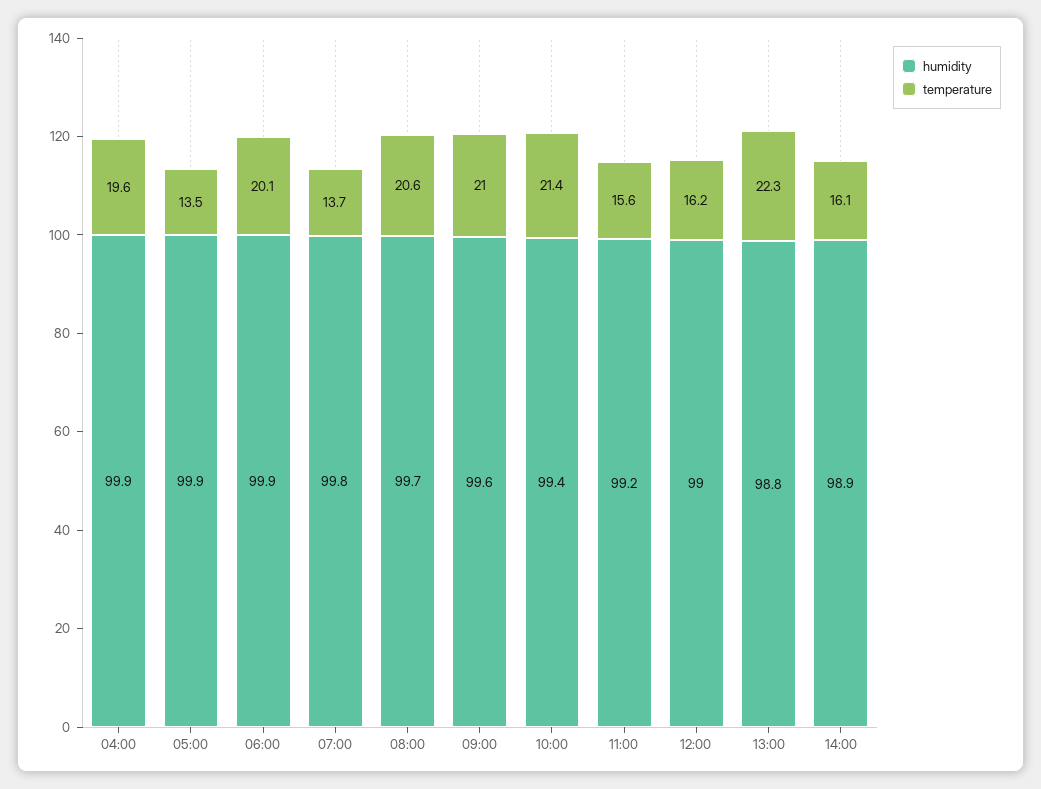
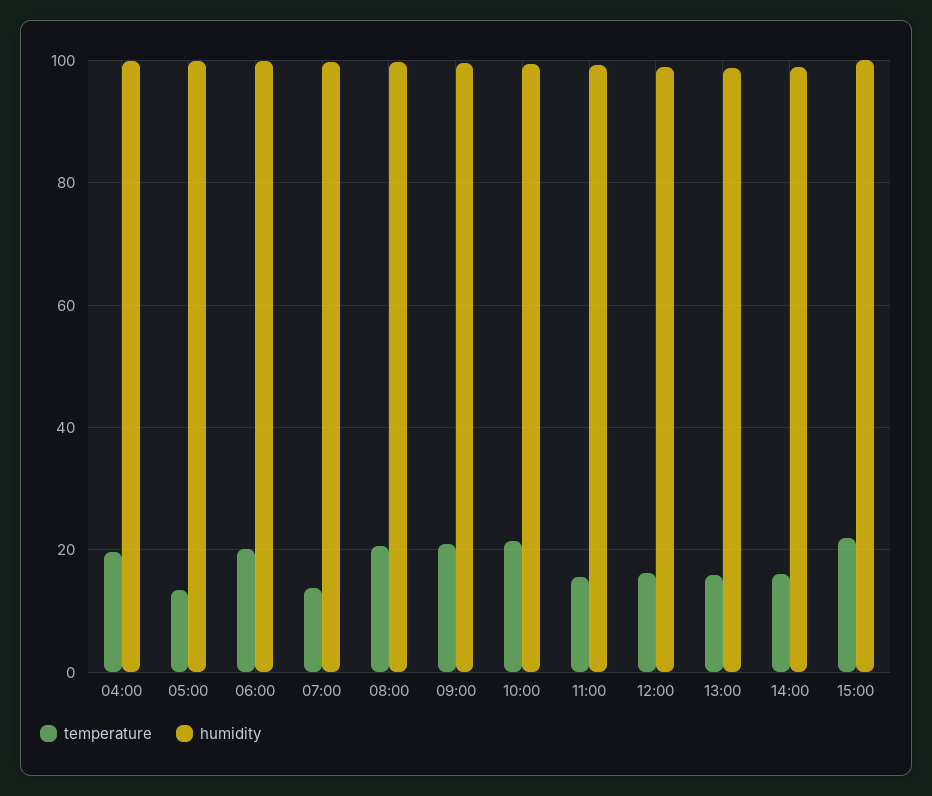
temperature, 13:00: 22.3 -> 16
temperature, 15:00: none -> 22
humidity, 15:00: none -> 100

